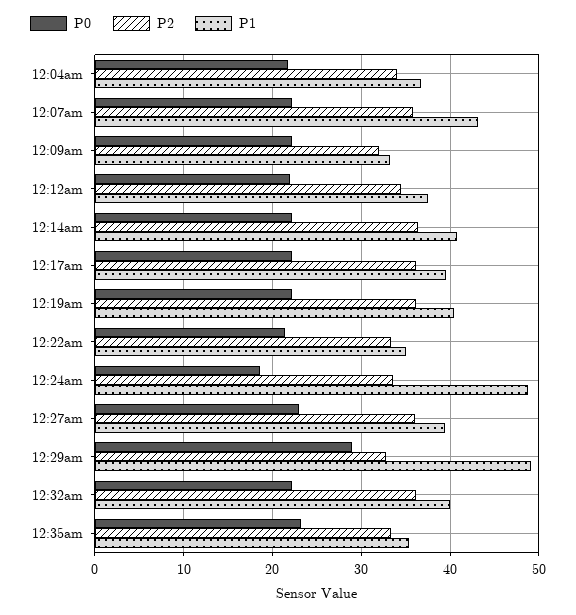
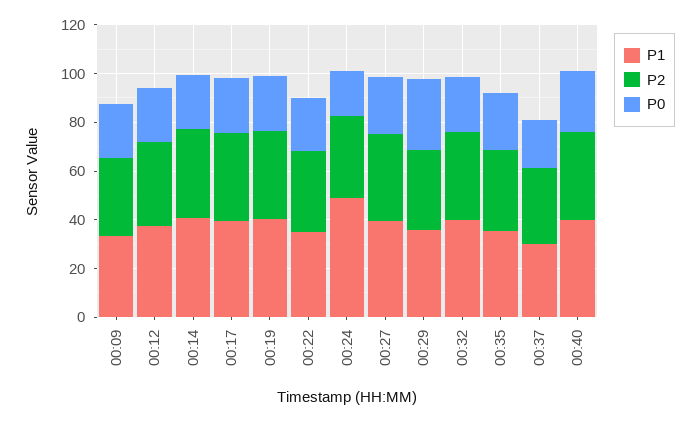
P0, 12:04am: 22 -> none
P2, 12:04am: 34 -> none
P1, 12:04am: 37 -> none
P0, 12:07am: 22 -> none
P2, 12:07am: 36 -> none
P1, 12:07am: 43 -> none
P1, 12:29am: 49 -> 35
P1, 00:37: none -> 30
P2, 00:37: none -> 30
P0, 00:37: none -> 20
P1, 00:40: none -> 40
P2, 00:40: none -> 35
P0, 00:40: none -> 25

